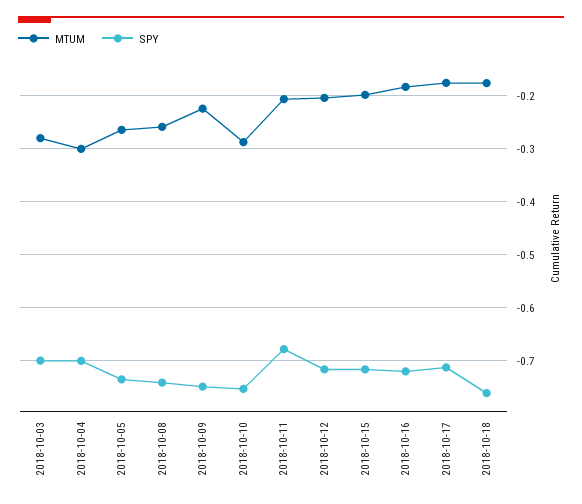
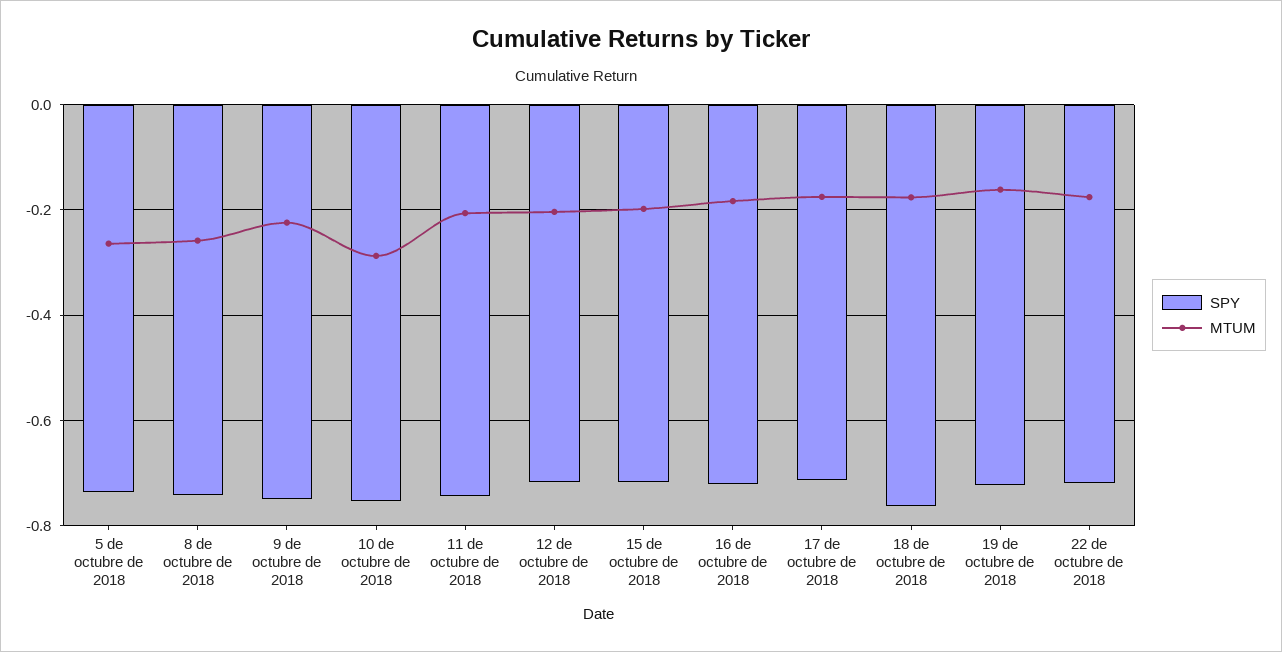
MTUM, 2018-10-03: -0.28 -> none
SPY, 2018-10-03: -0.7 -> none
MTUM, 2018-10-04: -0.3 -> none
SPY, 2018-10-04: -0.7 -> none
SPY, 2018-10-11: -0.68 -> -0.74
SPY, 19 de octubre de 2018: none -> -0.72
MTUM, 19 de octubre de 2018: none -> -0.16
SPY, 22 de octubre de 2018: none -> -0.72
MTUM, 22 de octubre de 2018: none -> -0.18

